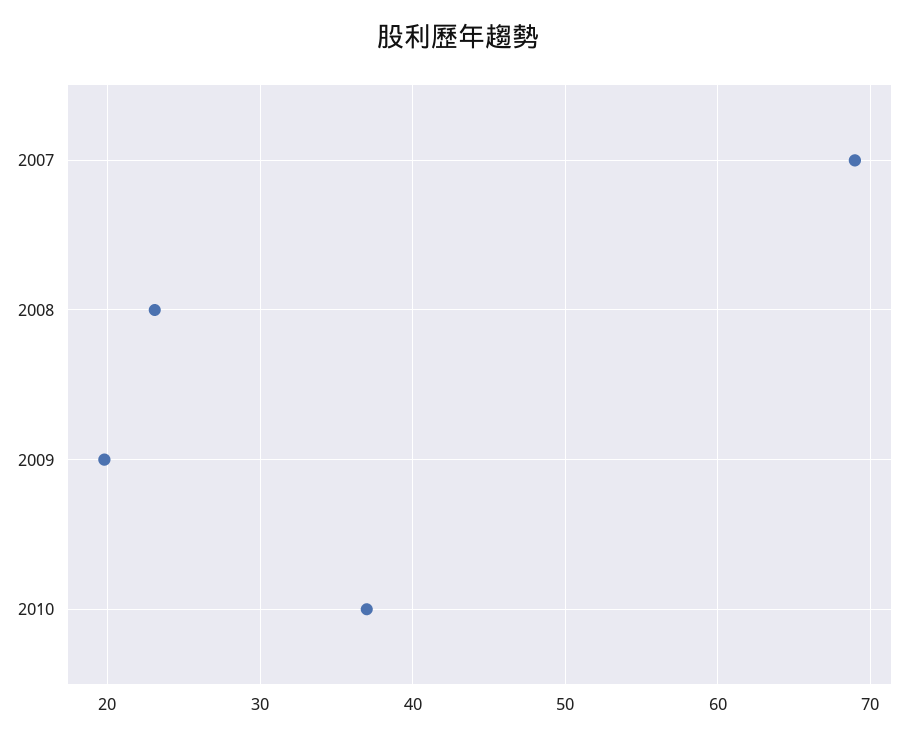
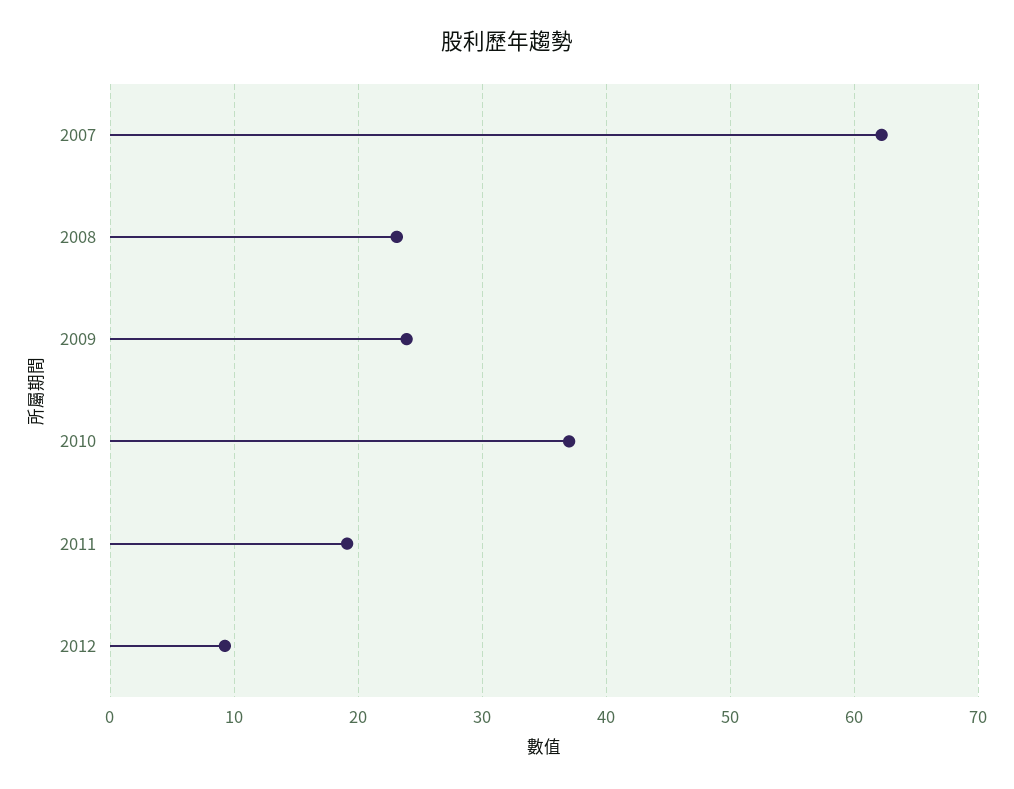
2007: 69 -> 62
2009: 20 -> 24
2011: none -> 19
2012: none -> 9

